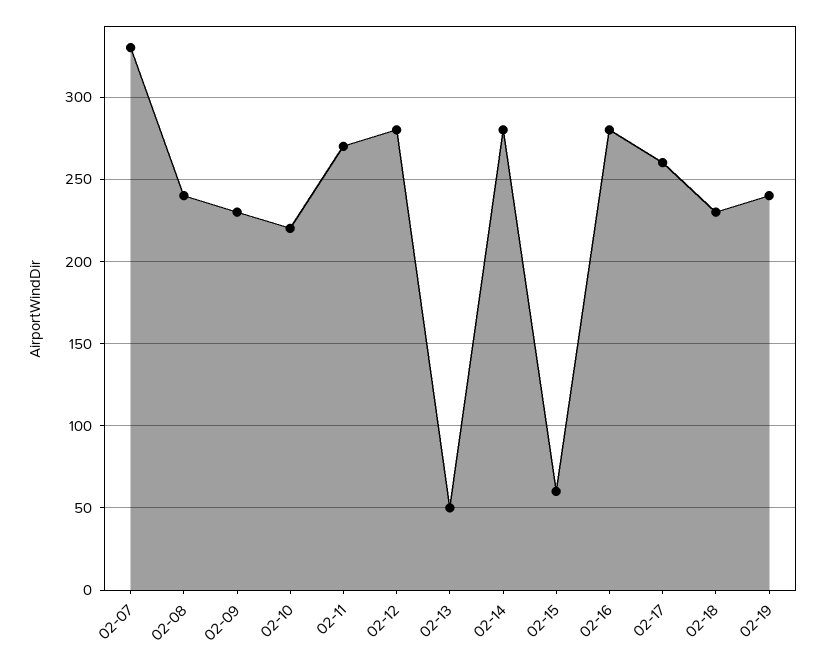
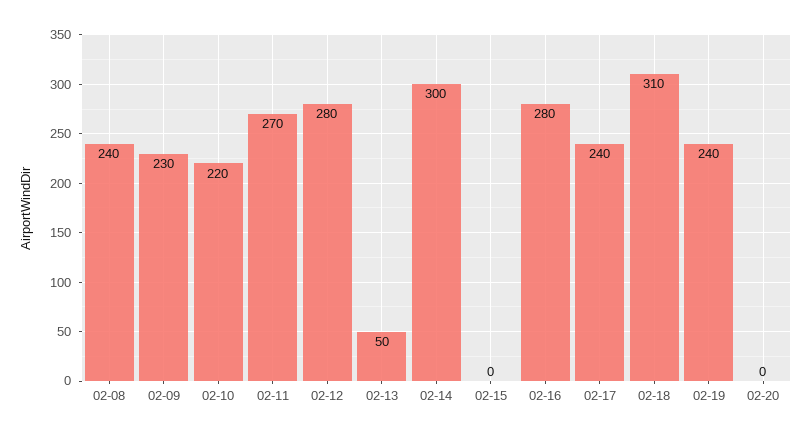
02-07: 330 -> none
02-14: 280 -> 300
02-15: 60 -> 0
02-17: 260 -> 240
02-18: 230 -> 310
02-20: none -> 0

